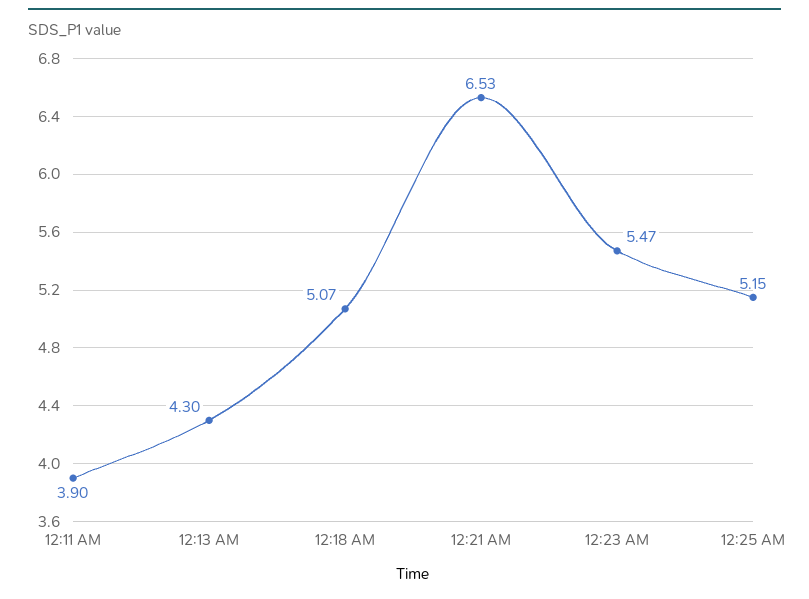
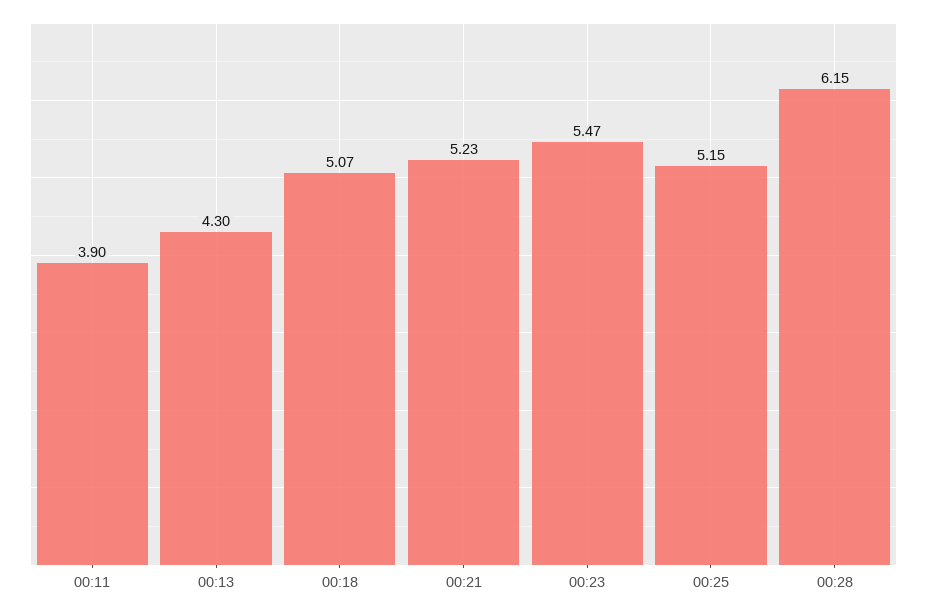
12:21 AM: 6.53 -> 5.23
00:28: none -> 6.15

